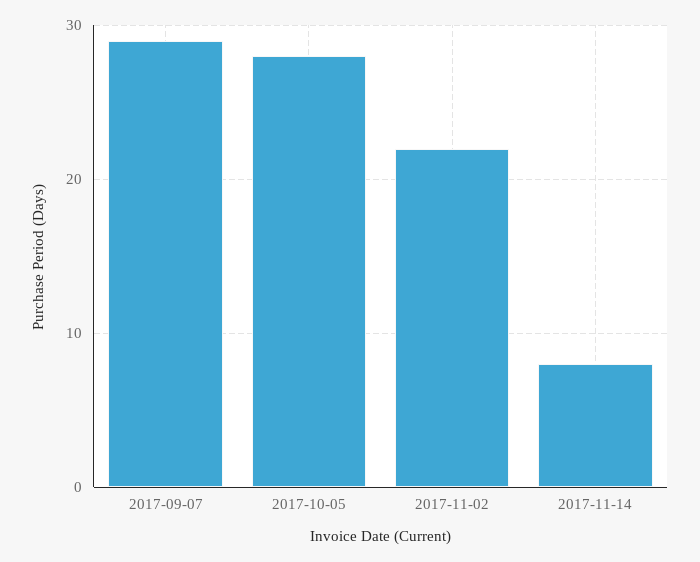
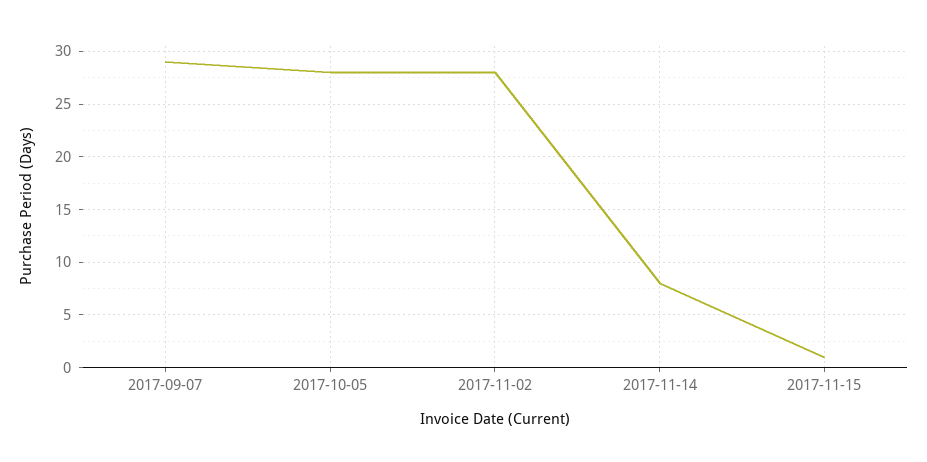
2017-11-02: 22 -> 28
2017-11-15: none -> 1

